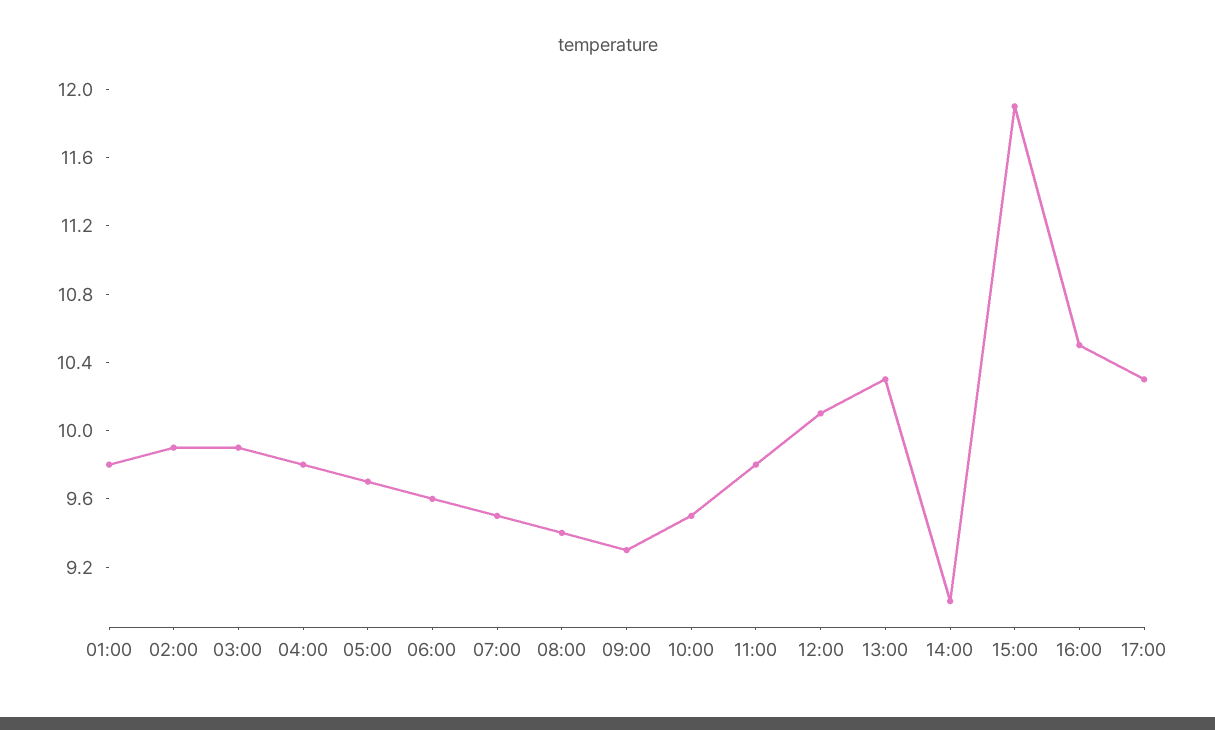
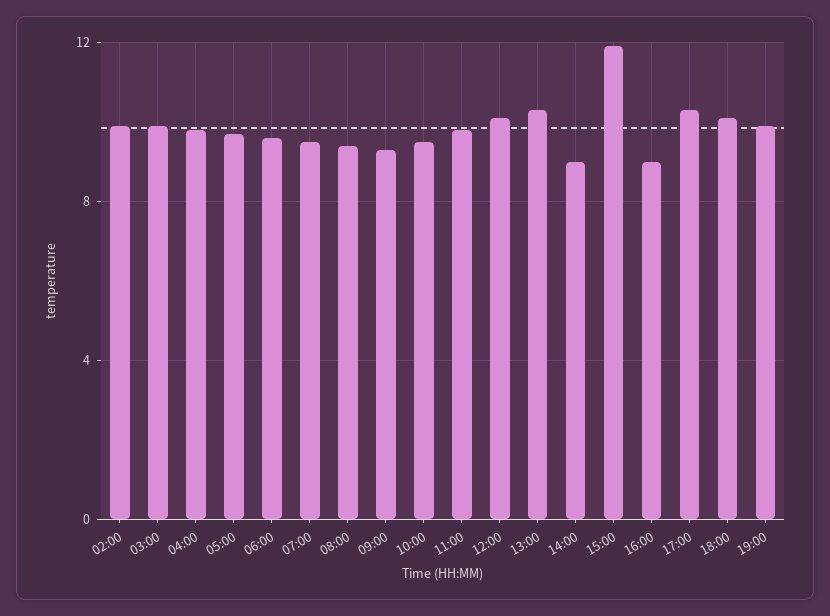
01:00: 9.8 -> none
16:00: 10.5 -> 9
18:00: none -> 10
19:00: none -> 10

